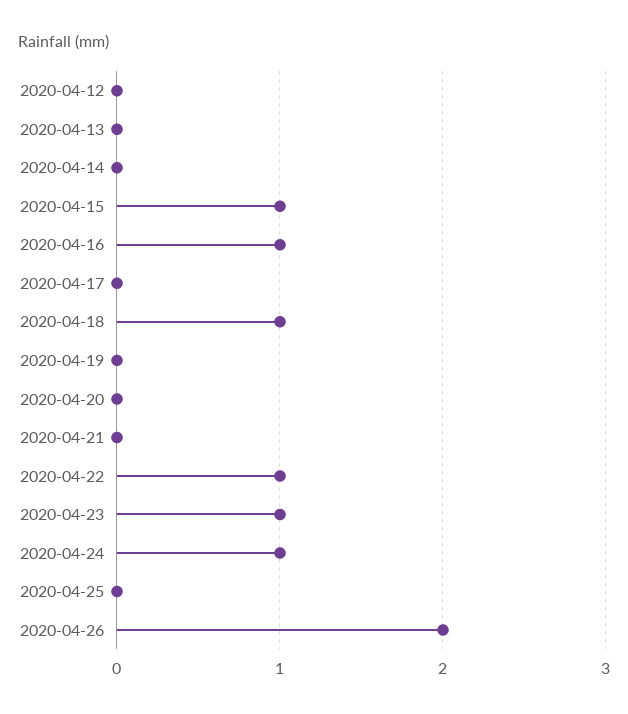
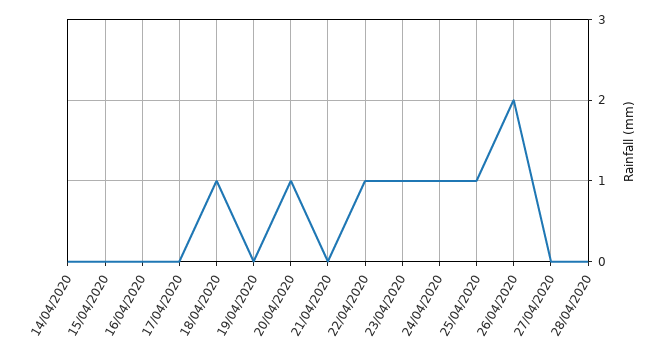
2020-04-12: 0 -> none
2020-04-13: 0 -> none
2020-04-15: 1 -> 0
2020-04-16: 1 -> 0
2020-04-20: 0 -> 1
2020-04-25: 0 -> 1
27/04/2020: none -> 0
28/04/2020: none -> 0

